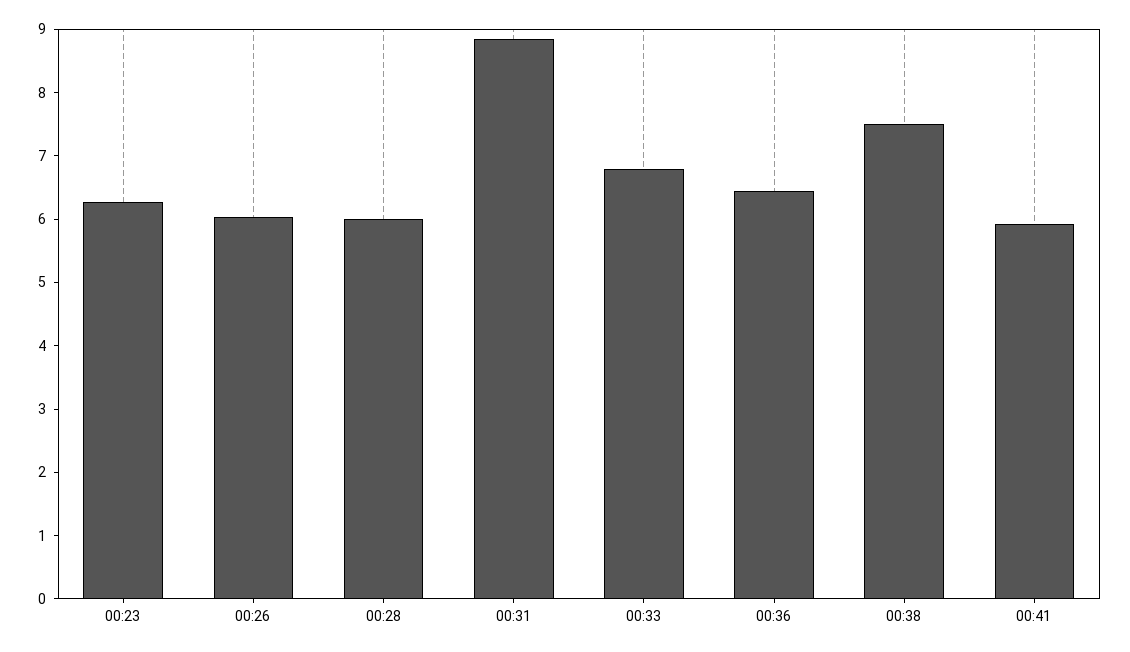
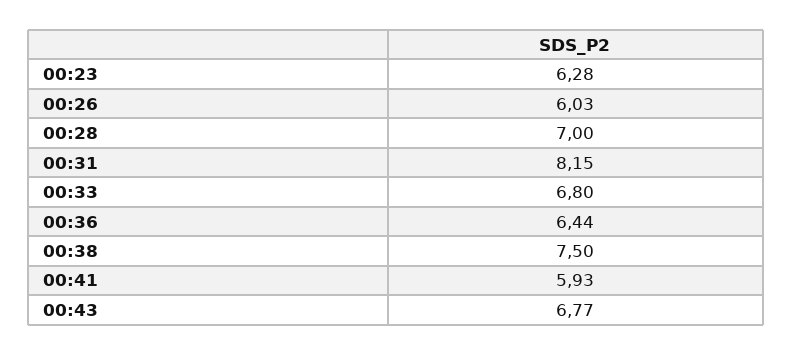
00:28: 6 -> 7
00:31: 8.8 -> 8.15
00:43: none -> 6.77

